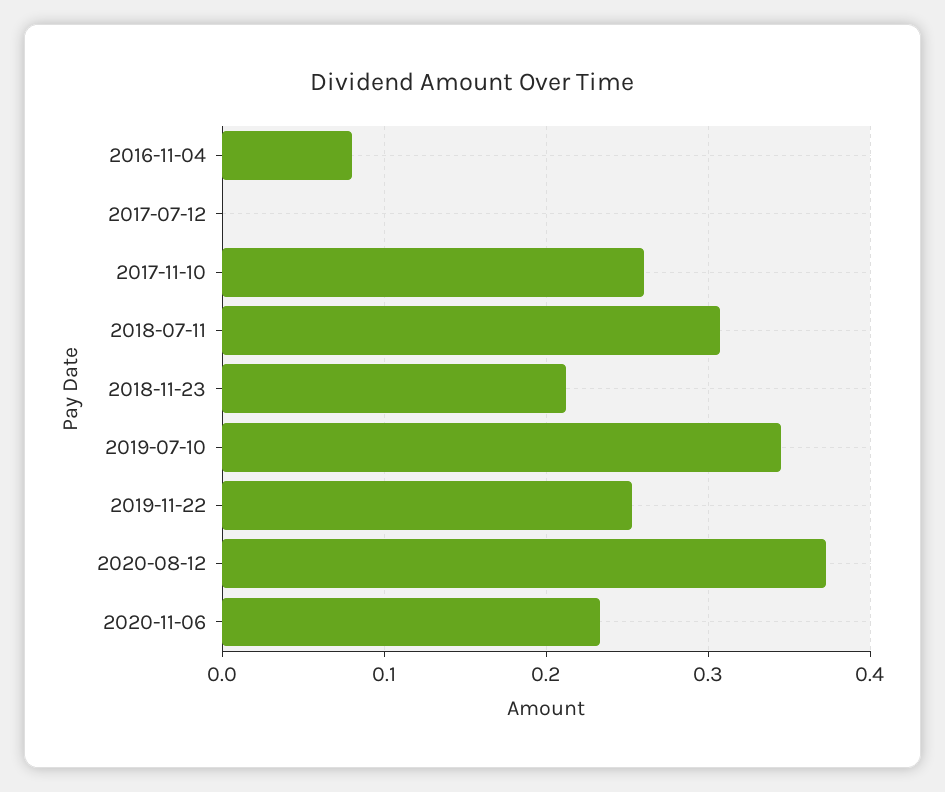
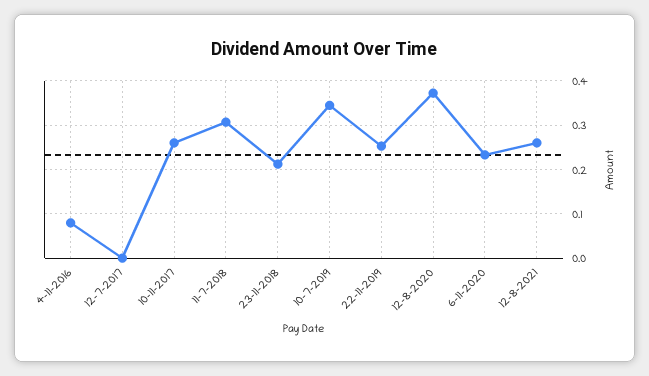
12-8-2021: none -> 0.26

